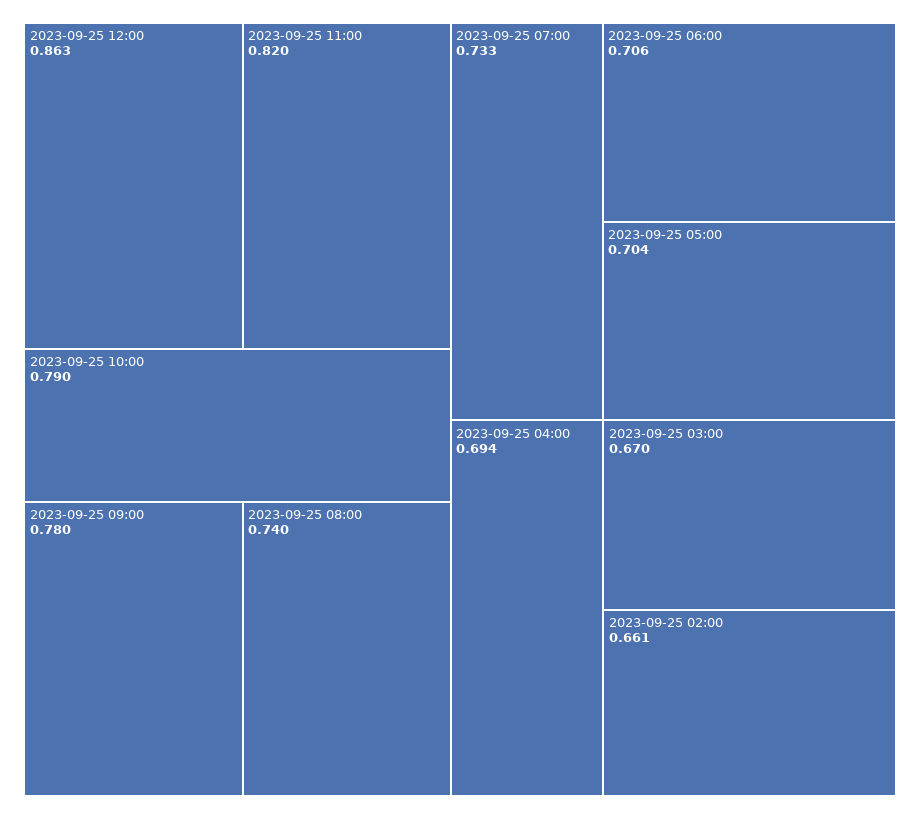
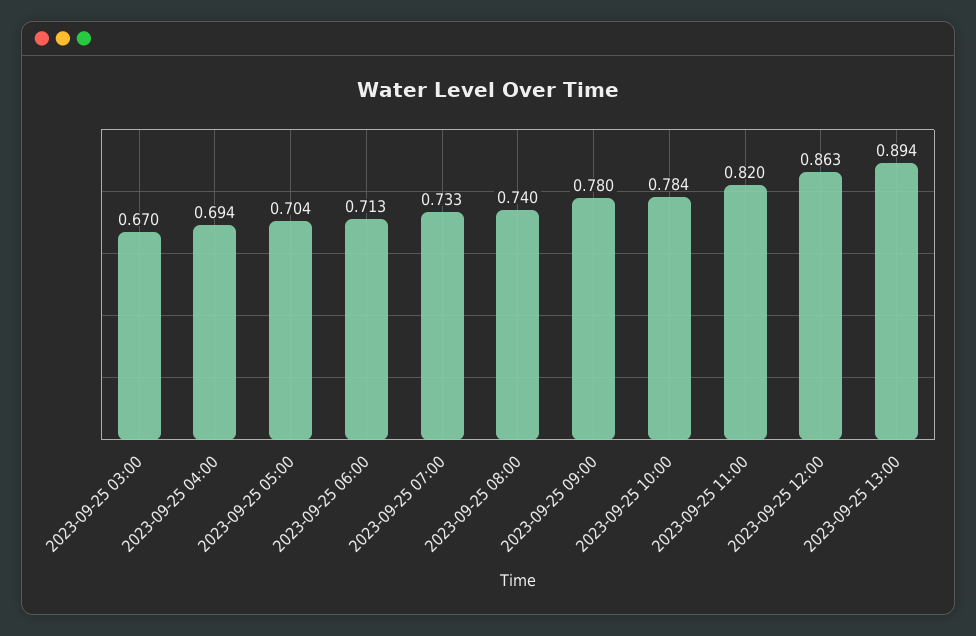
2023-09-25 10:00: 0.79 -> 0.784
2023-09-25 06:00: 0.706 -> 0.713
2023-09-25 02:00: 0.661 -> none
2023-09-25 13:00: none -> 0.894

